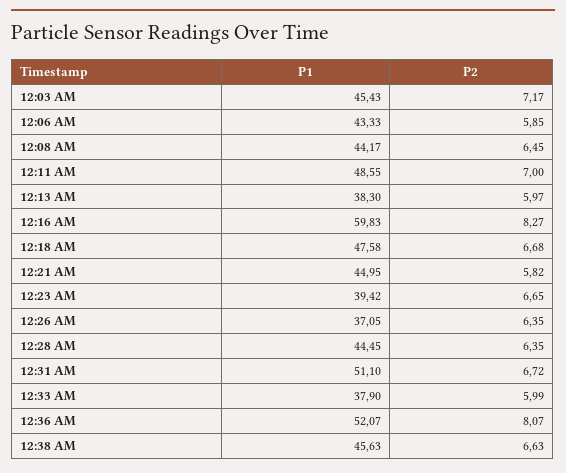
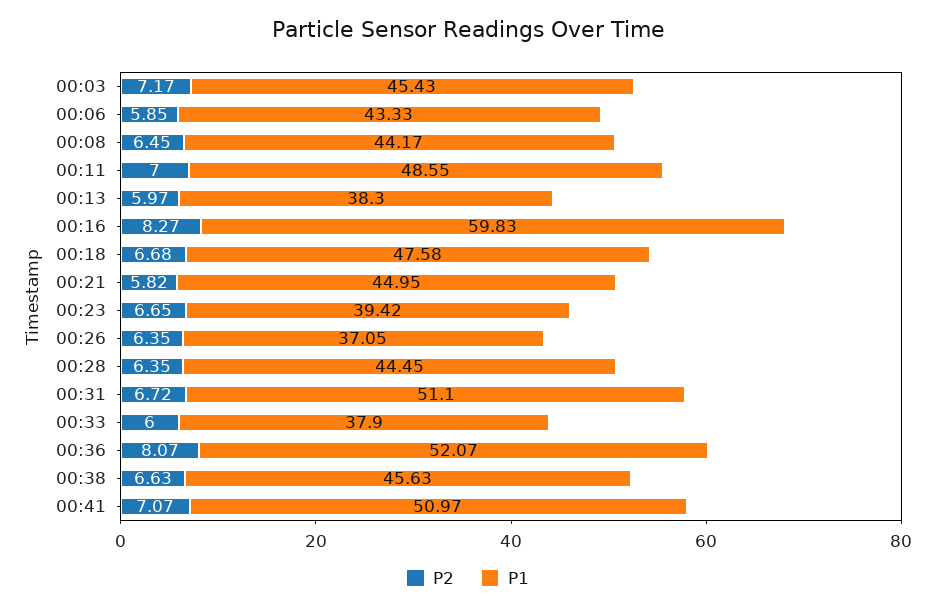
P2, 12:33 AM: 5.99 -> 6
P2, 00:41: none -> 7.07
P1, 00:41: none -> 50.97

